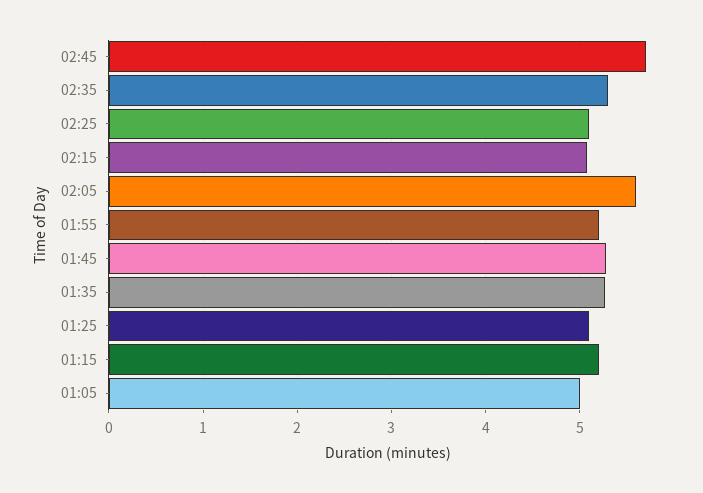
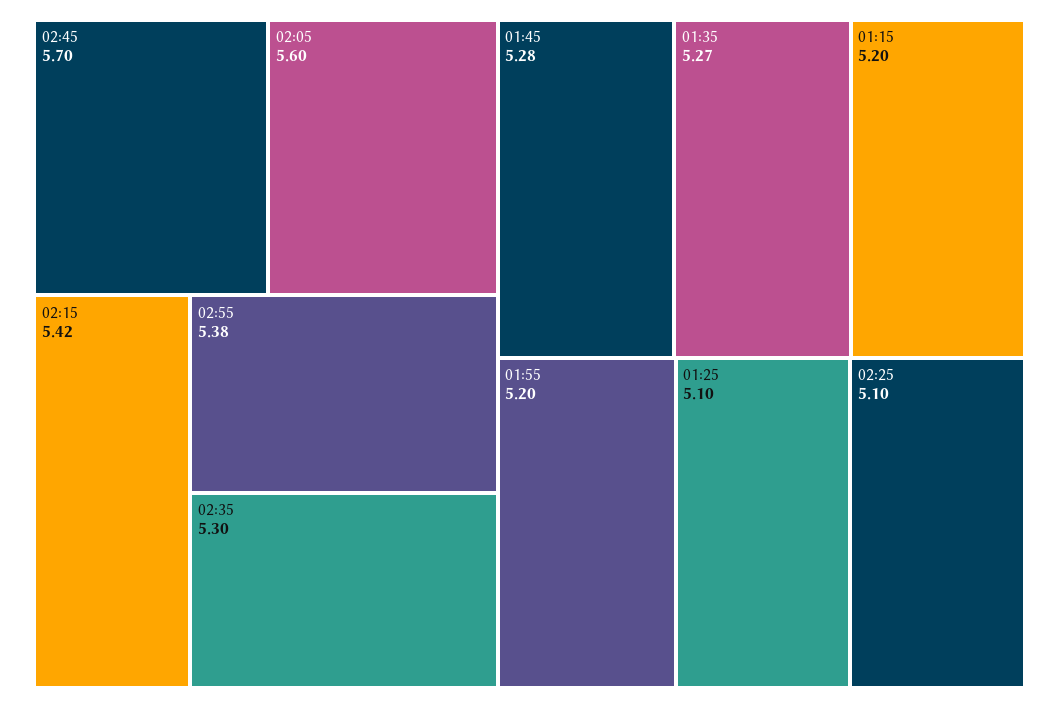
02:15: 5.1 -> 5.42
01:05: 5 -> none
02:55: none -> 5.38

